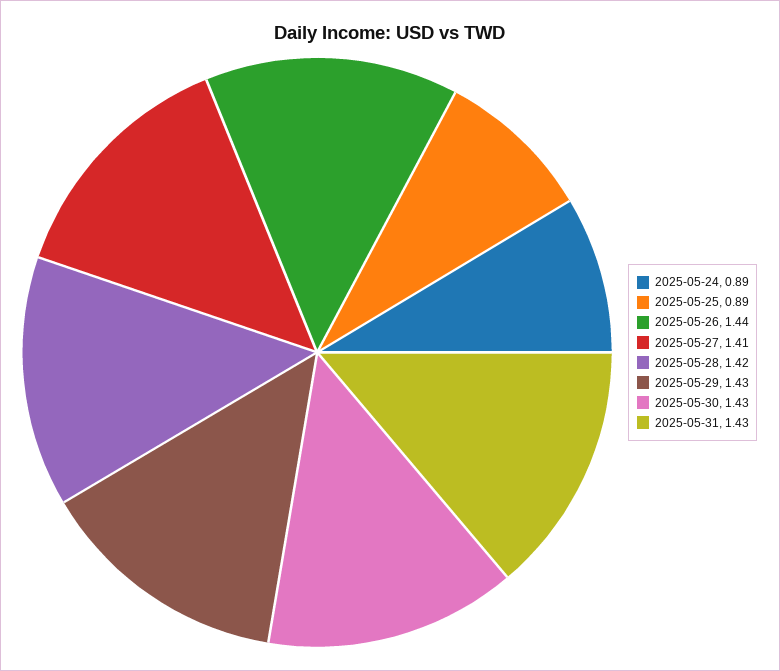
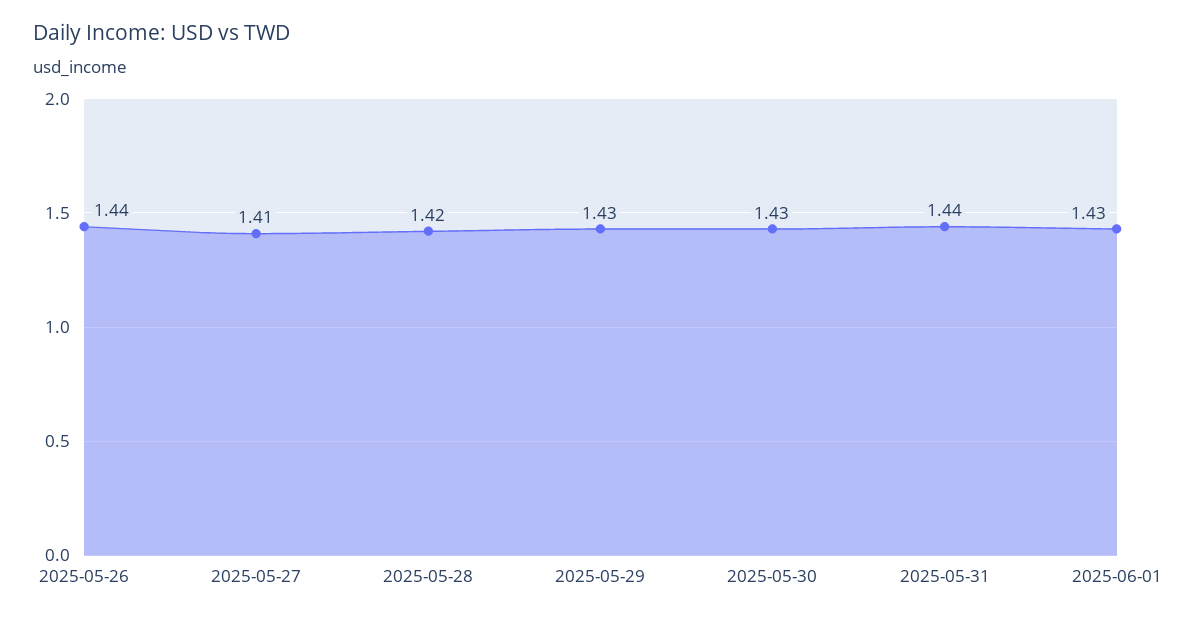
2025-05-24: 0.89 -> none
2025-05-25: 0.89 -> none
2025-05-31: 1.43 -> 1.44
2025-06-01: none -> 1.43

